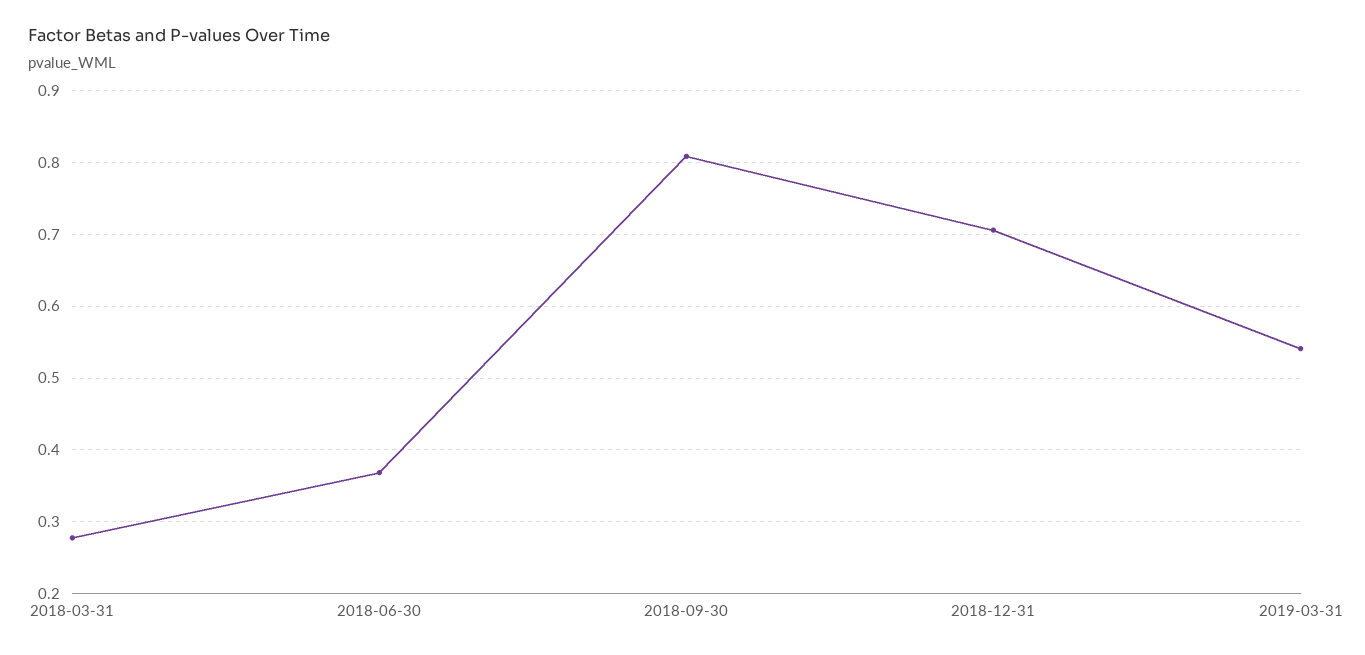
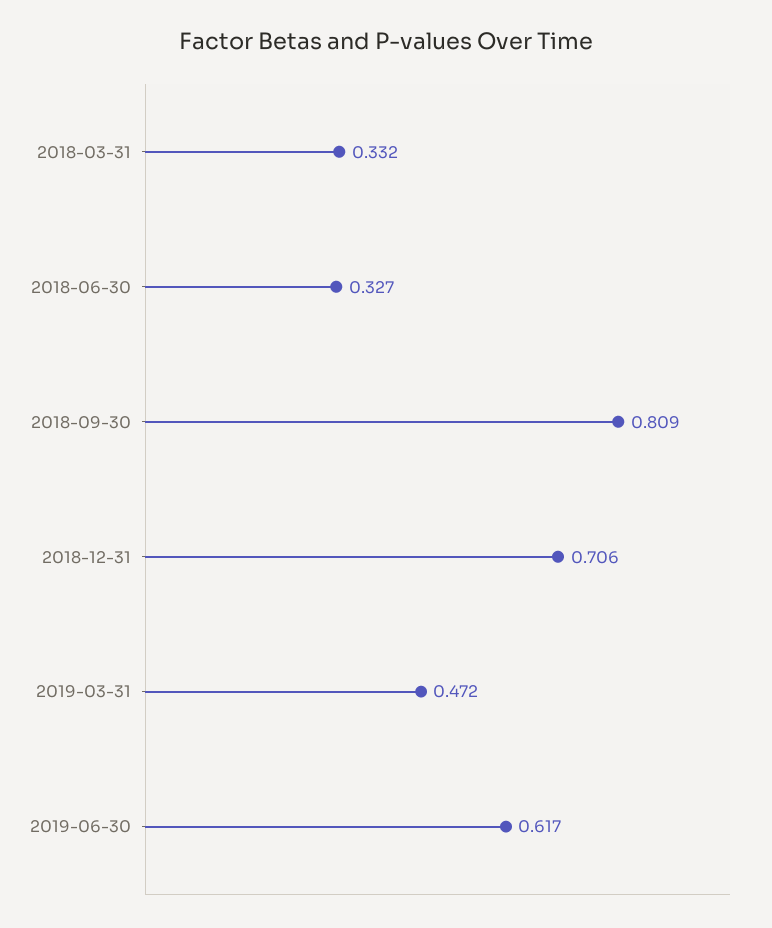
2018-03-31: 0.28 -> 0.332
2018-06-30: 0.37 -> 0.327
2019-03-31: 0.54 -> 0.472
2019-06-30: none -> 0.617

